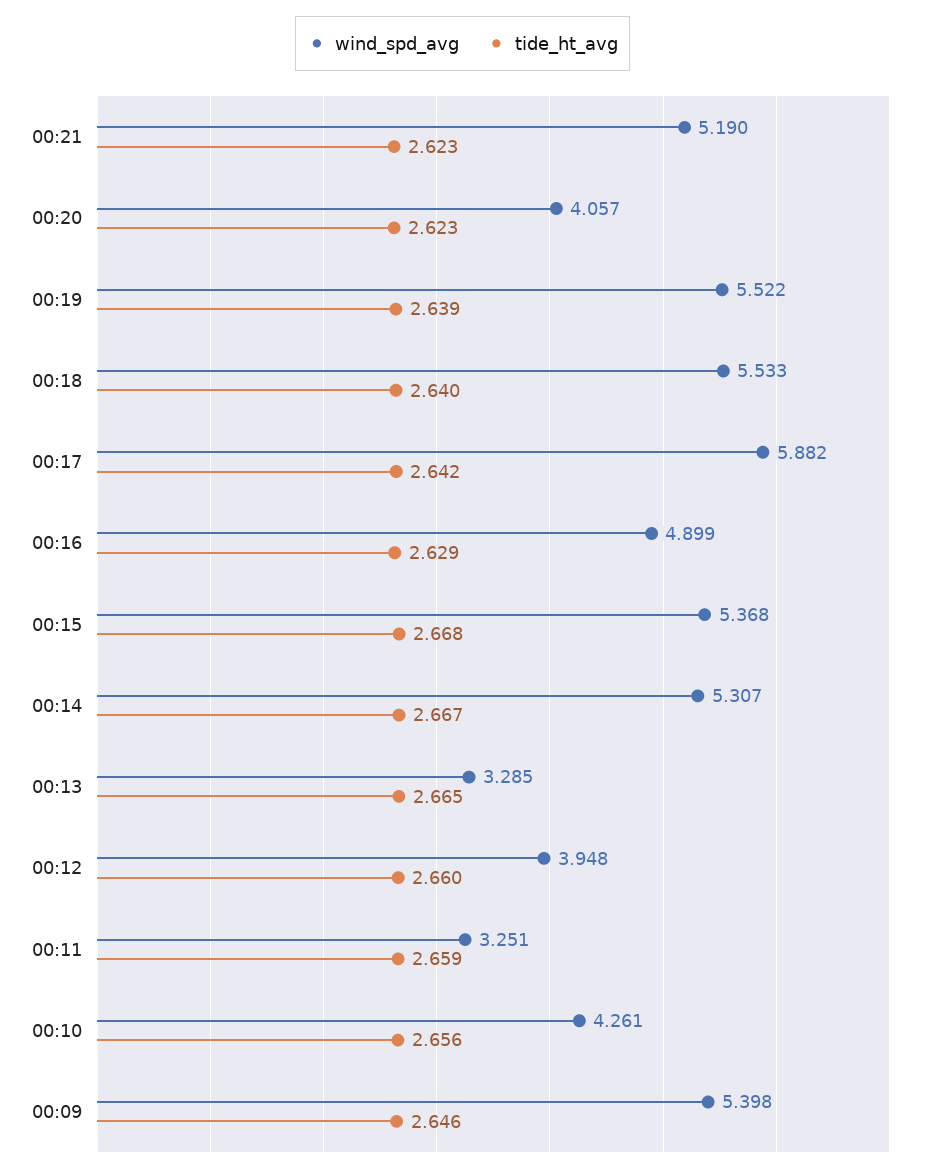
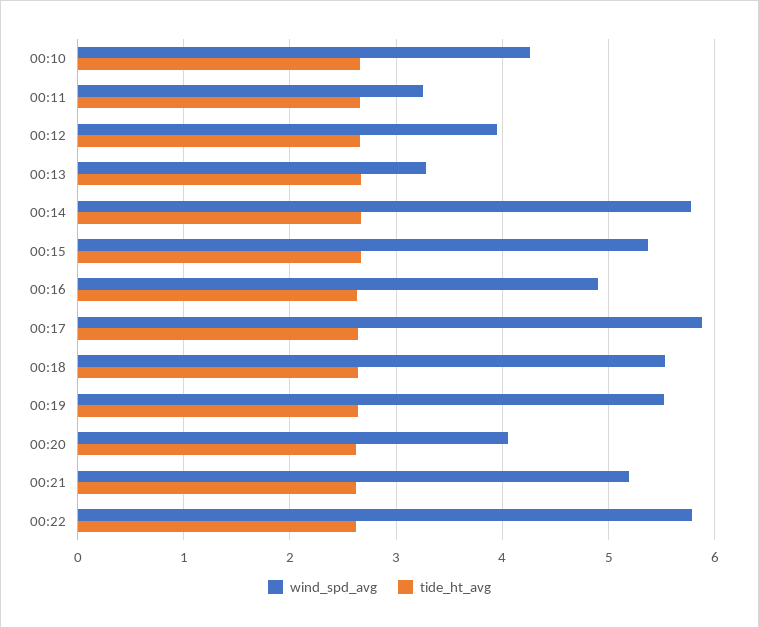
wind_spd_avg, 00:14: 5.307 -> 5.8
wind_spd_avg, 00:09: 5.398 -> none
tide_ht_avg, 00:09: 2.646 -> none
wind_spd_avg, 00:22: none -> 5.8
tide_ht_avg, 00:22: none -> 2.6

